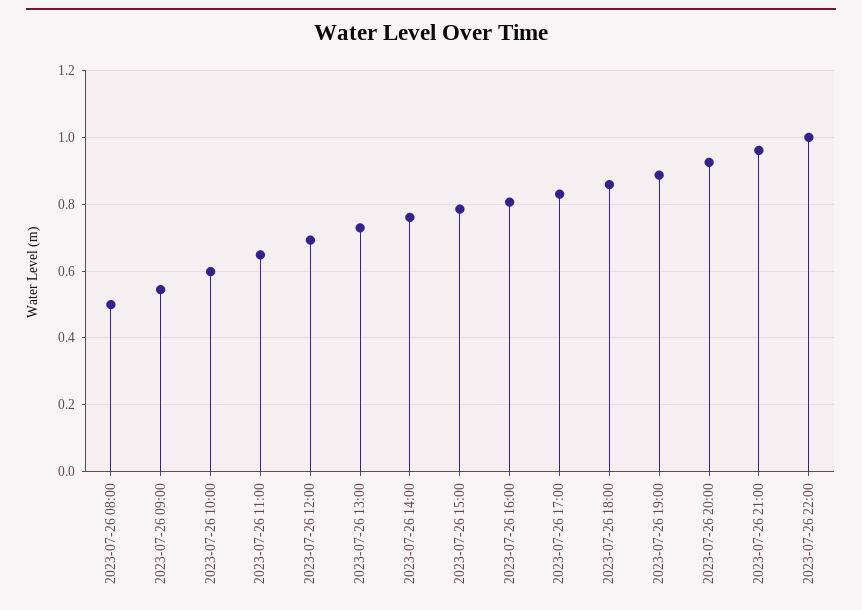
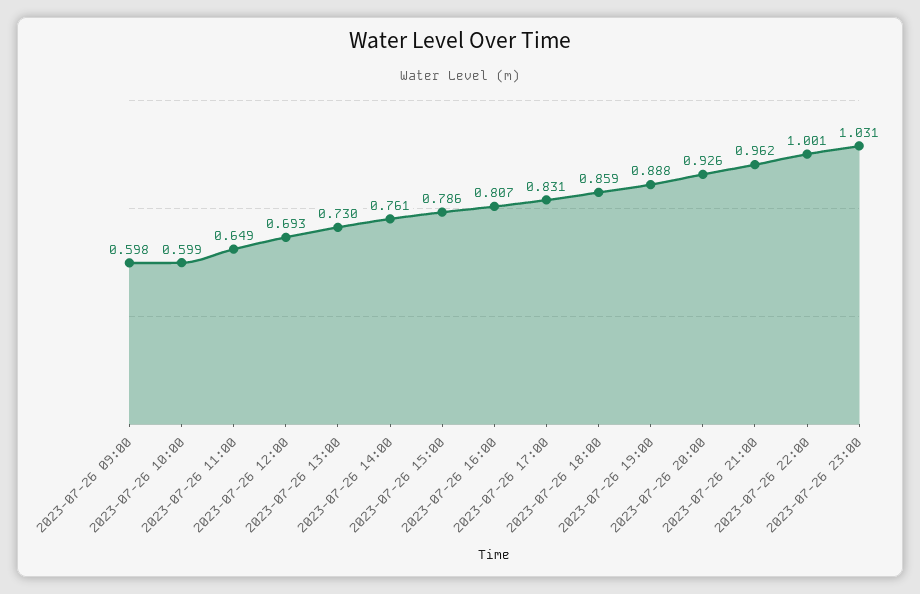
2023-07-26 08:00: 0.5 -> none
2023-07-26 09:00: 0.54 -> 0.598
2023-07-26 23:00: none -> 1.031

